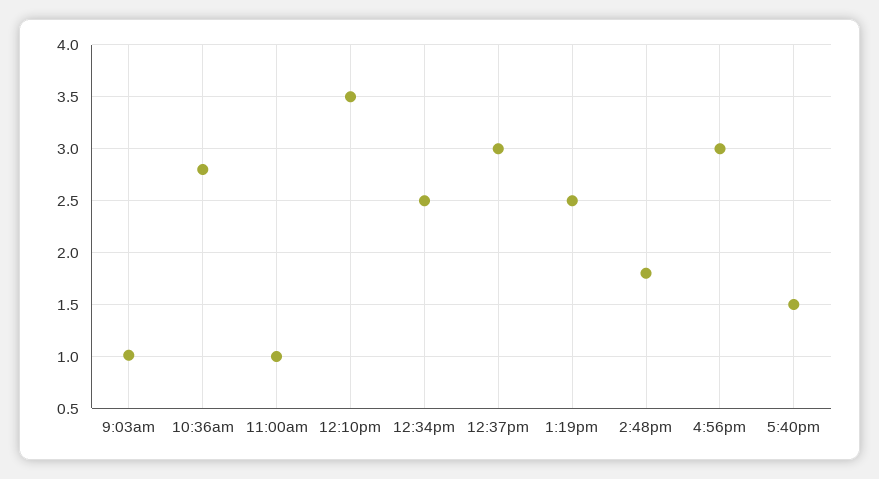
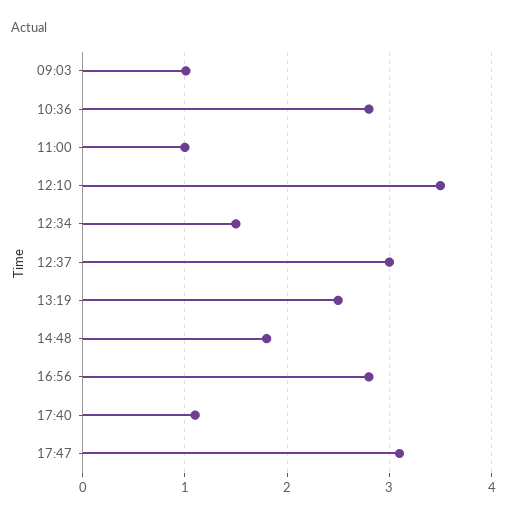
12:34pm: 2.5 -> 1.5
4:56pm: 3 -> 2.8
5:40pm: 1.5 -> 1.1
17:47: none -> 3.1

